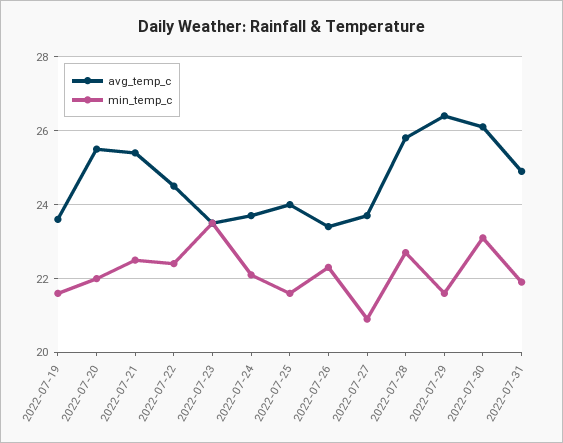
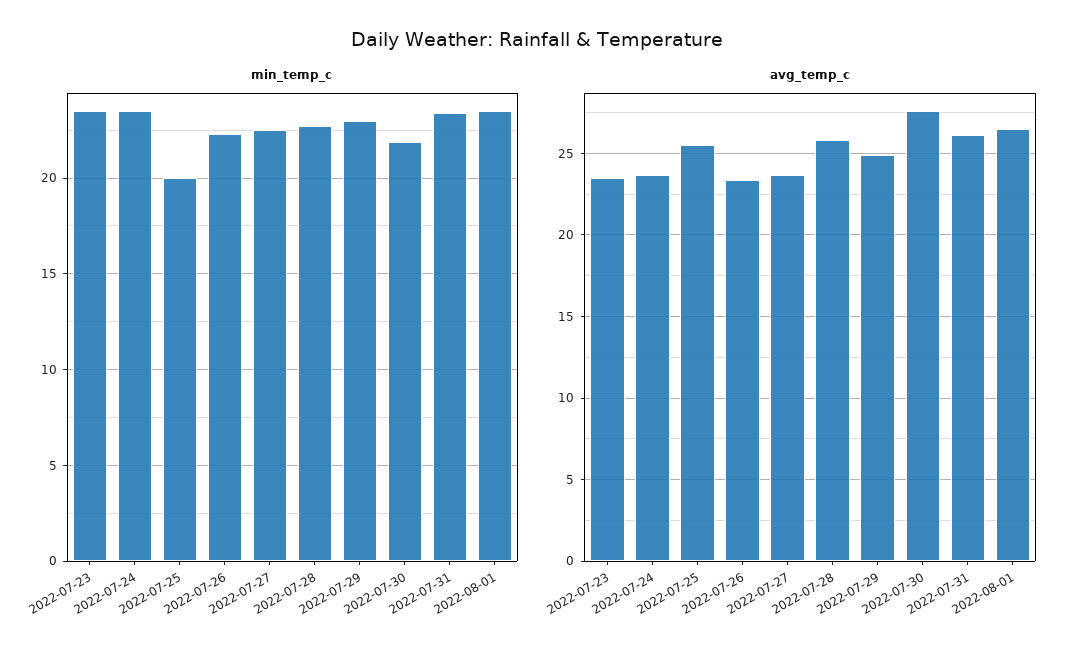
avg_temp_c, 2022-07-19: 23.5 -> none
min_temp_c, 2022-07-19: 21.5 -> none
avg_temp_c, 2022-07-20: 25.5 -> none
min_temp_c, 2022-07-20: 22 -> none
avg_temp_c, 2022-07-21: 25.5 -> none
min_temp_c, 2022-07-21: 22.5 -> none
avg_temp_c, 2022-07-22: 24.5 -> none
min_temp_c, 2022-07-22: 22.5 -> none
min_temp_c, 2022-07-24: 22 -> 23.5
avg_temp_c, 2022-07-25: 24 -> 25.5
min_temp_c, 2022-07-25: 21.5 -> 20
min_temp_c, 2022-07-27: 21 -> 22.5
avg_temp_c, 2022-07-29: 26.5 -> 25
min_temp_c, 2022-07-29: 21.5 -> 23
avg_temp_c, 2022-07-30: 26 -> 27.5
min_temp_c, 2022-07-30: 23 -> 22
avg_temp_c, 2022-07-31: 25 -> 26
min_temp_c, 2022-07-31: 22 -> 23.5
min_temp_c, 2022-08-01: none -> 23.5
avg_temp_c, 2022-08-01: none -> 26.5

